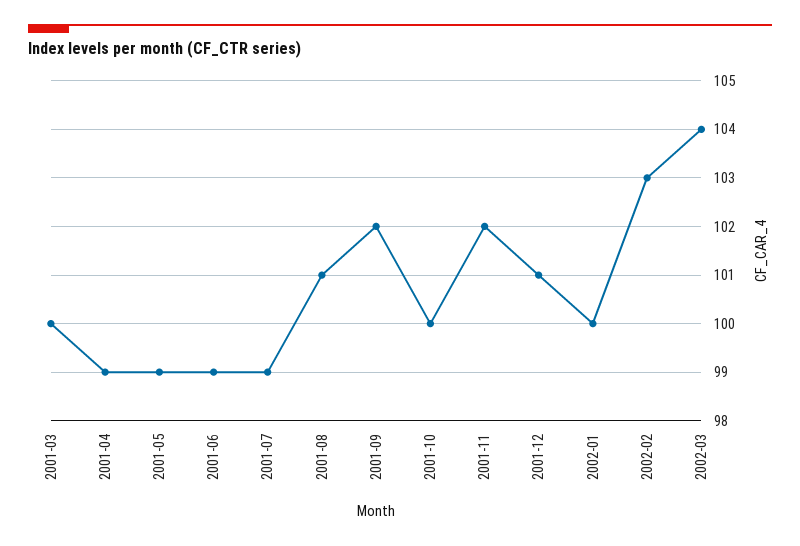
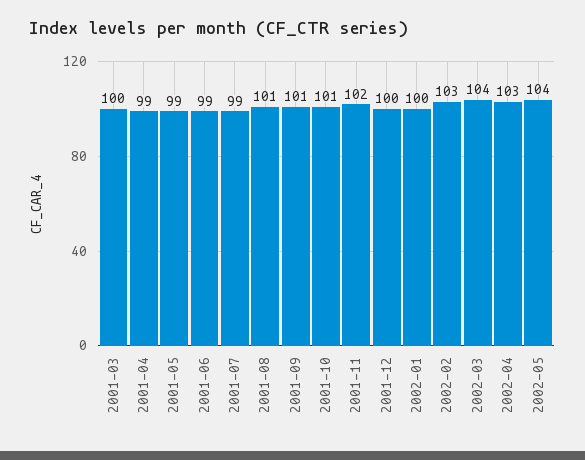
2001-09: 102 -> 101
2001-10: 100 -> 101
2001-12: 101 -> 100
2002-04: none -> 103
2002-05: none -> 104

